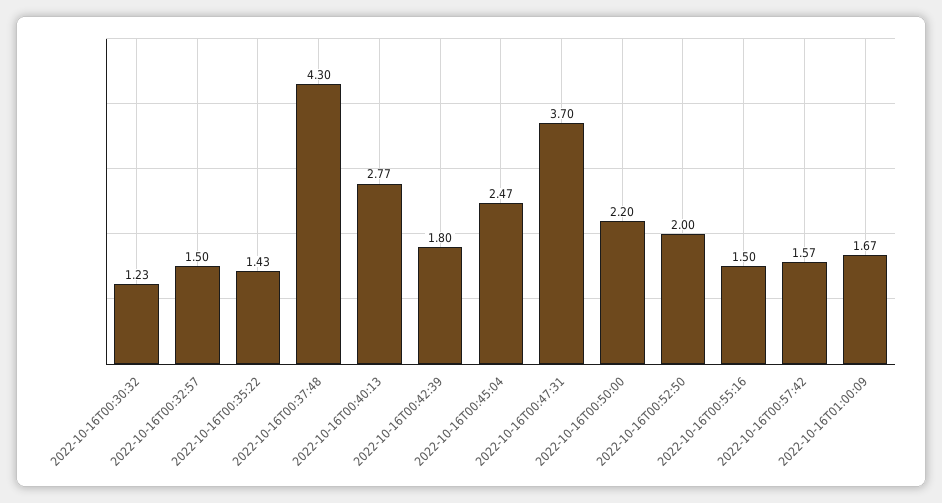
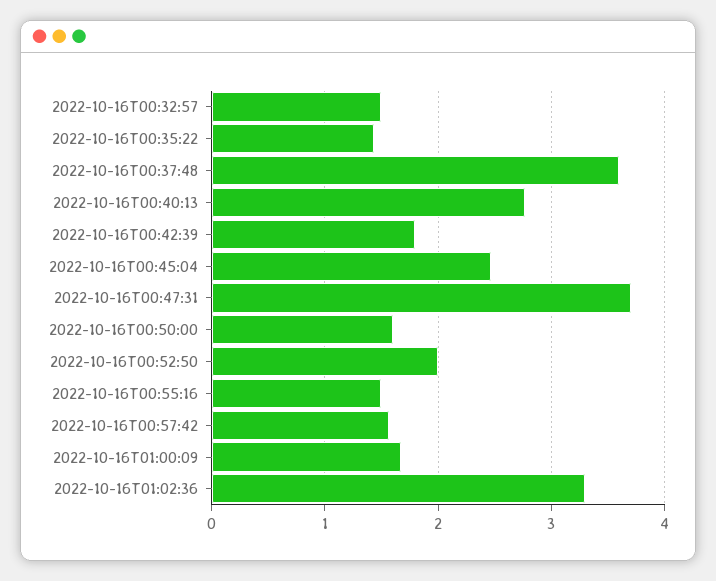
2022-10-16T00:30:32: 1.23 -> none
2022-10-16T00:37:48: 4.3 -> 3.6
2022-10-16T00:50:00: 2.2 -> 1.6
2022-10-16T01:02:36: none -> 3.3

